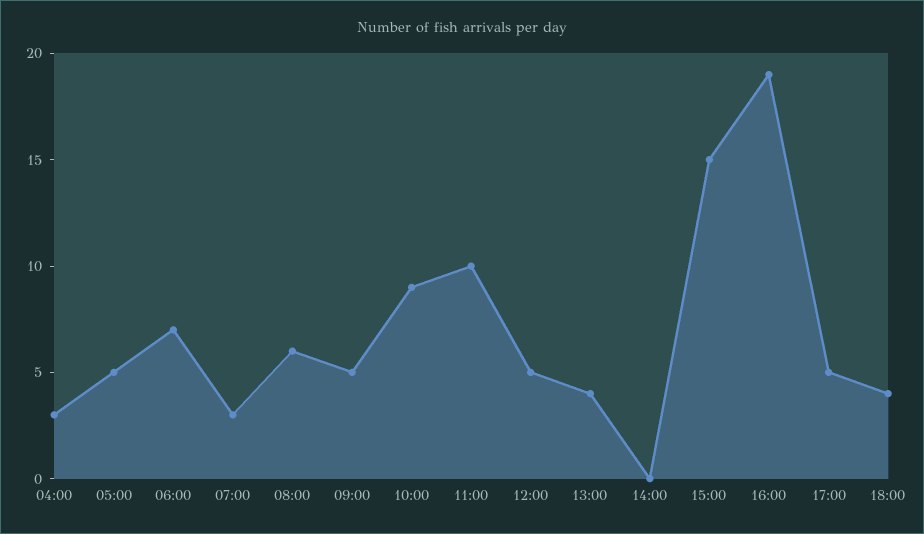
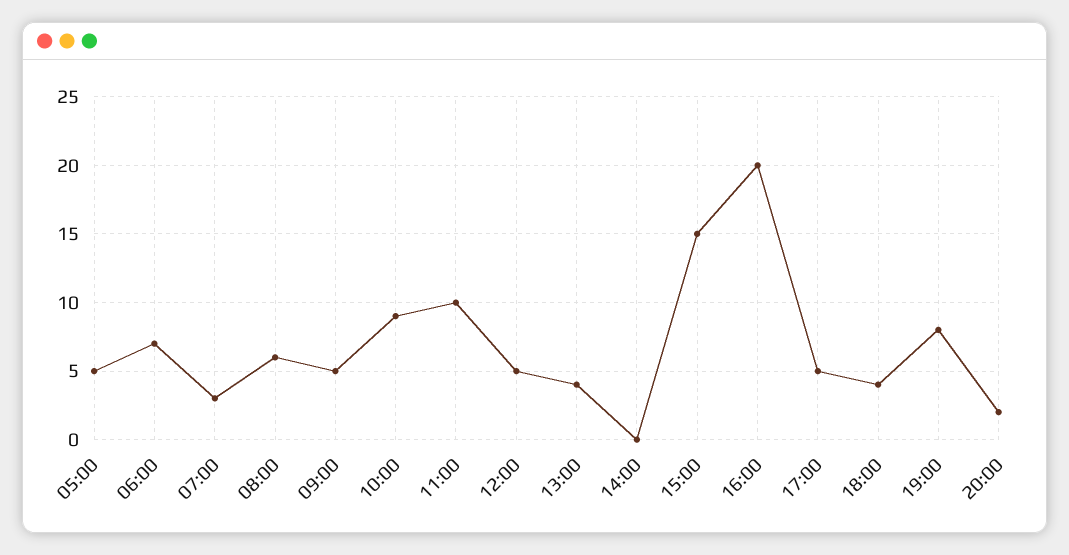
04:00: 3 -> none
16:00: 19 -> 20
19:00: none -> 8
20:00: none -> 2

